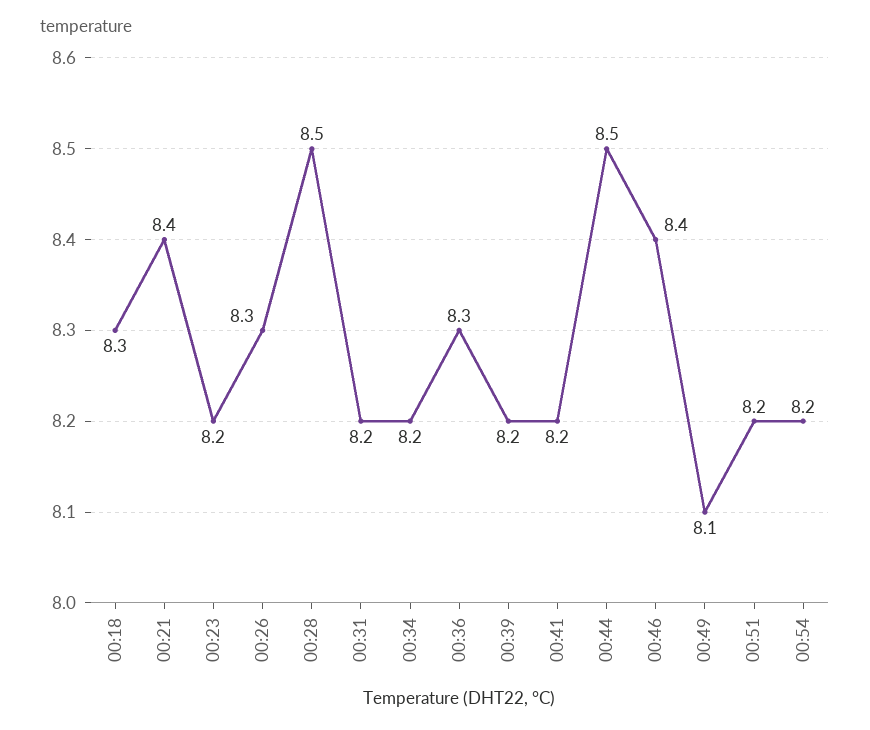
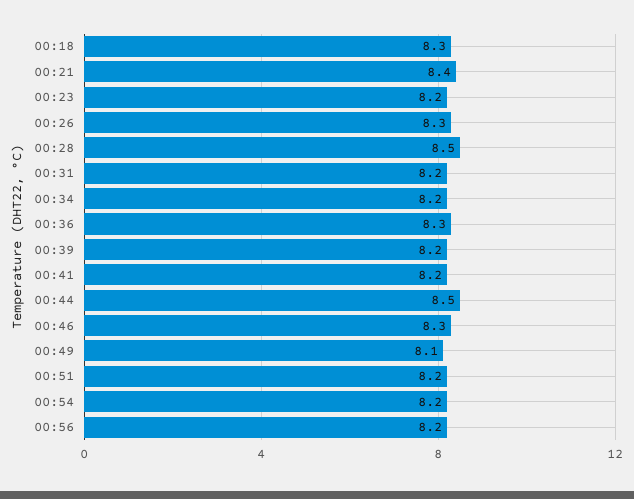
00:46: 8.4 -> 8.3
00:56: none -> 8.2

